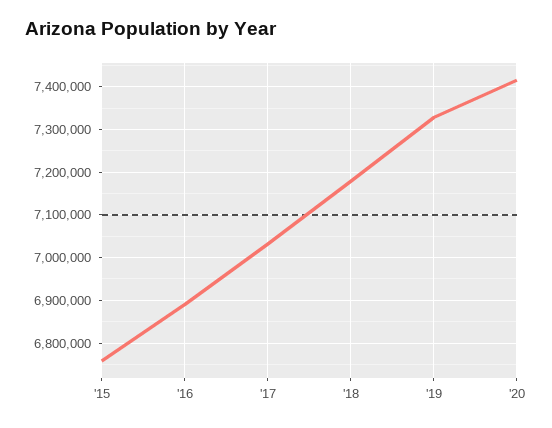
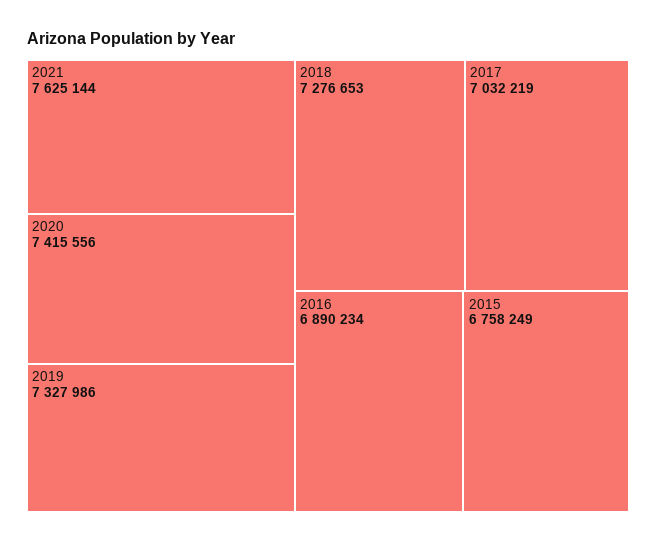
'18: 7180000 -> 7276653
2021: none -> 7625144

